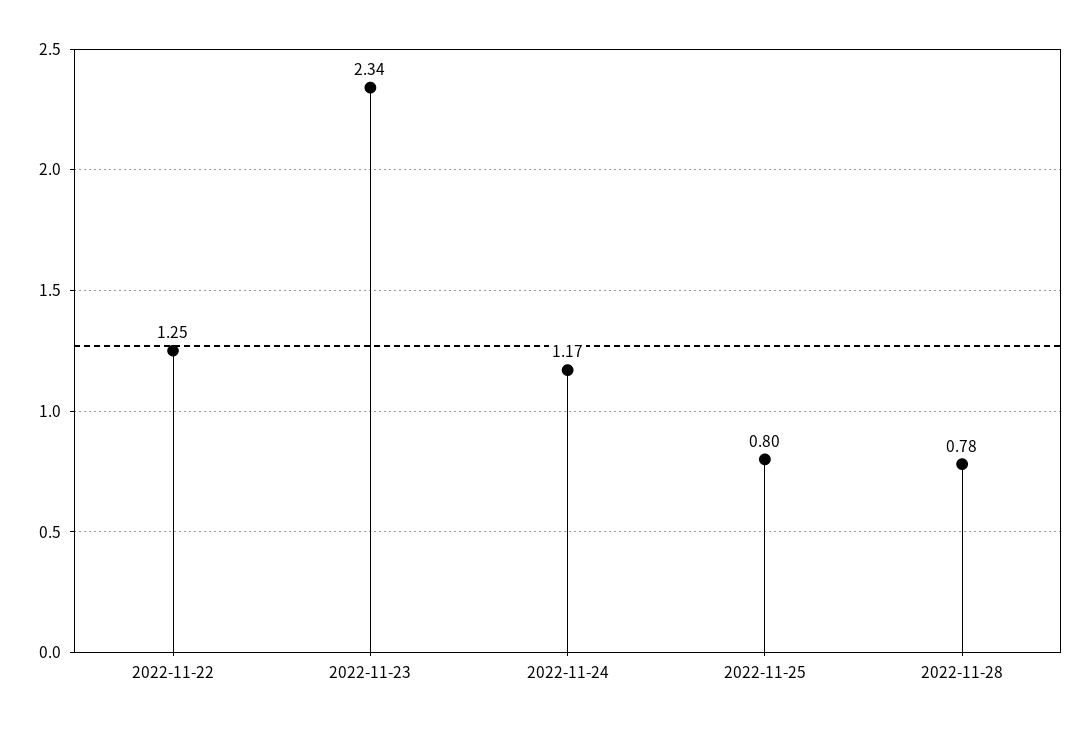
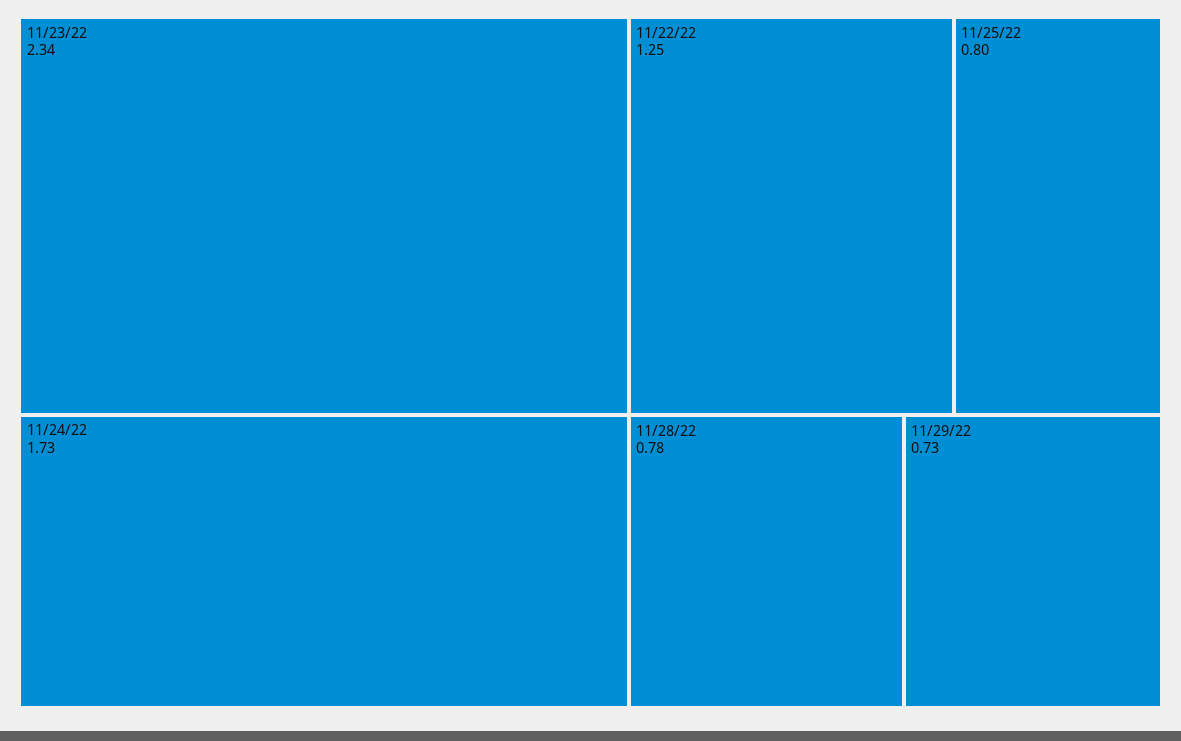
2022-11-24: 1.17 -> 1.73
11/29/22: none -> 0.73

